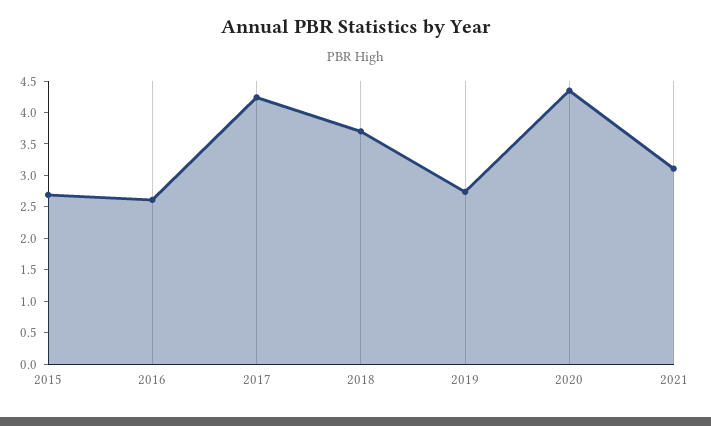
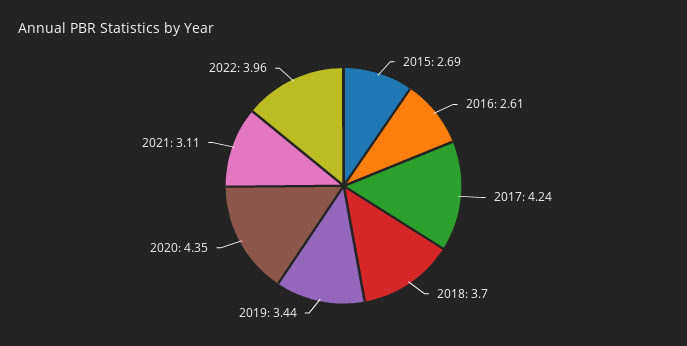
2019: 2.75 -> 3.44
2022: none -> 3.96

